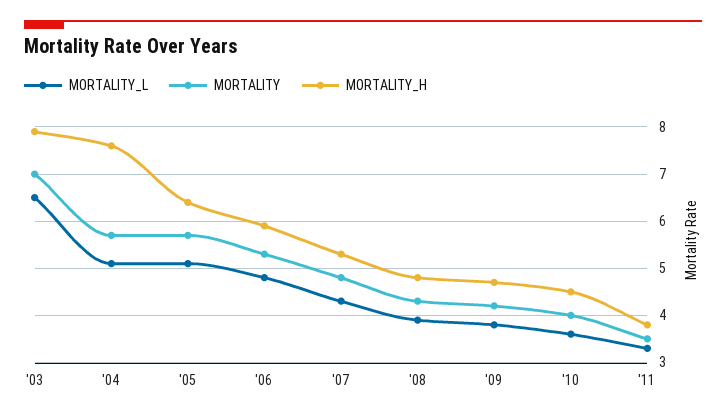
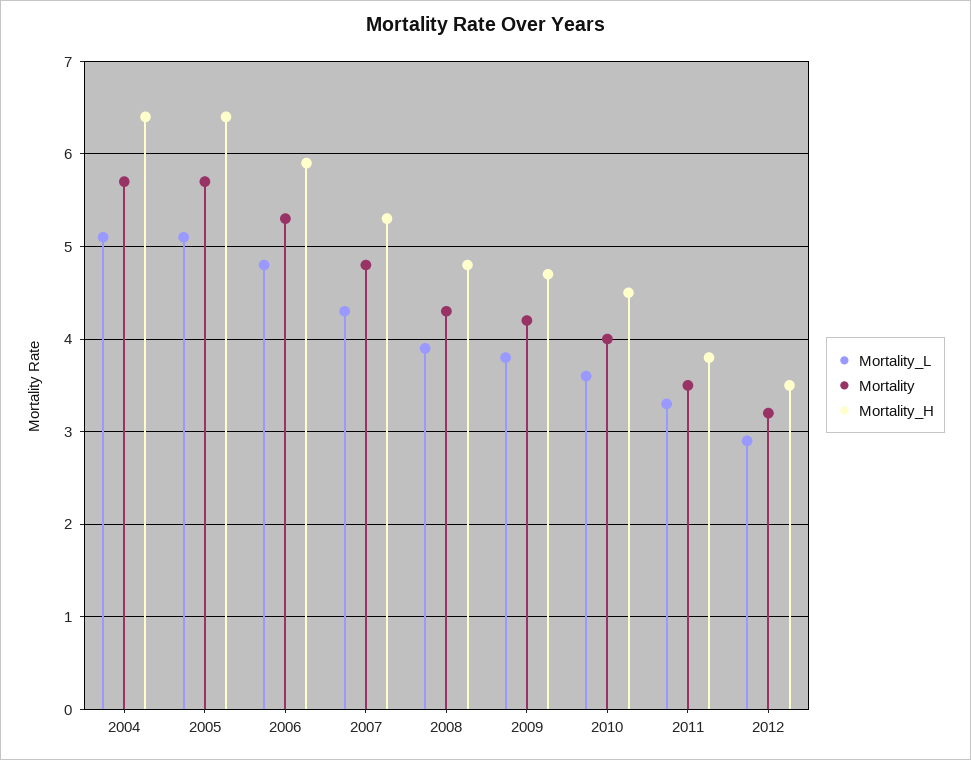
MORTALITY_L, '03: 6.5 -> none
MORTALITY, '03: 7 -> none
MORTALITY_H, '03: 8 -> none
MORTALITY_H, '04: 7.5 -> 6.4
MORTALITY_L, 2012: none -> 2.9
MORTALITY, 2012: none -> 3.2
MORTALITY_H, 2012: none -> 3.5

